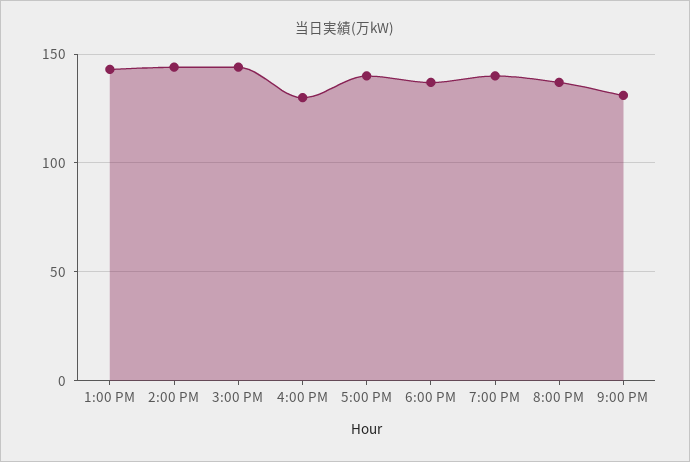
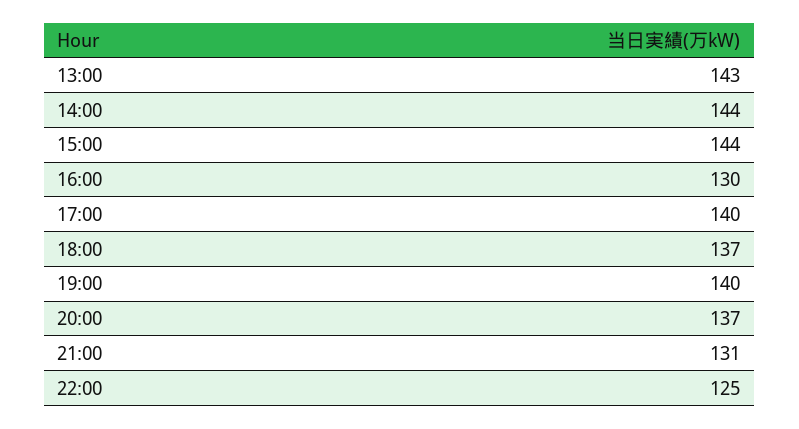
22:00: none -> 125

